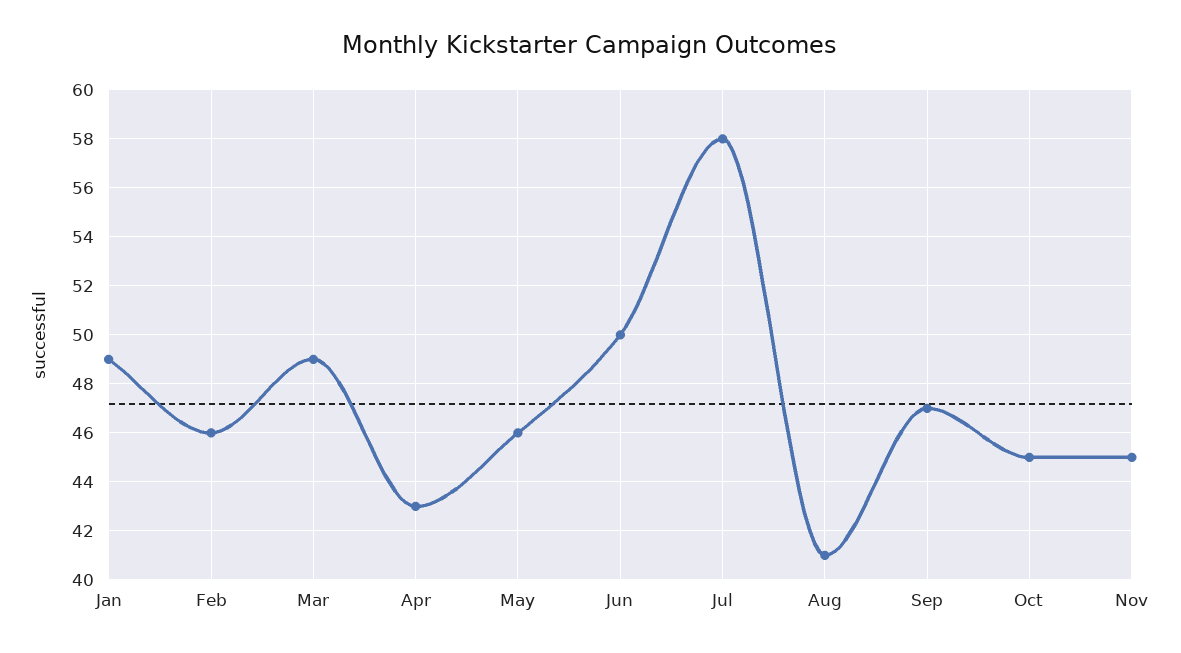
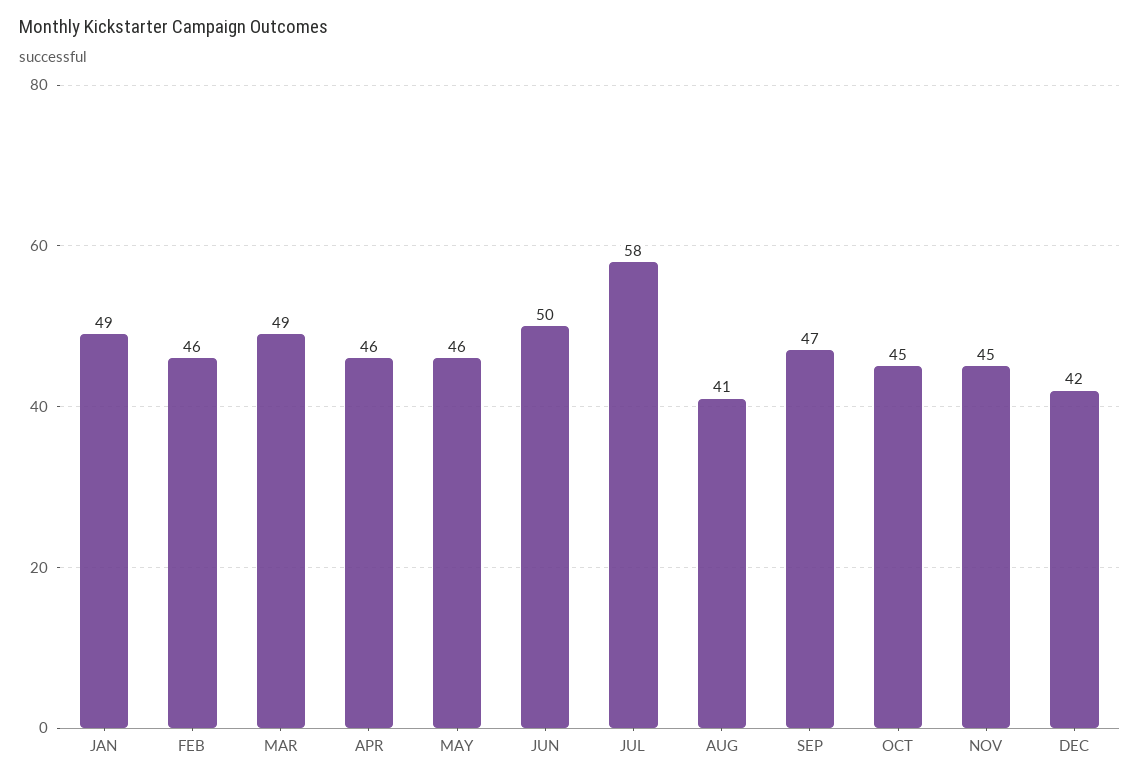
Apr: 43 -> 46
DEC: none -> 42

